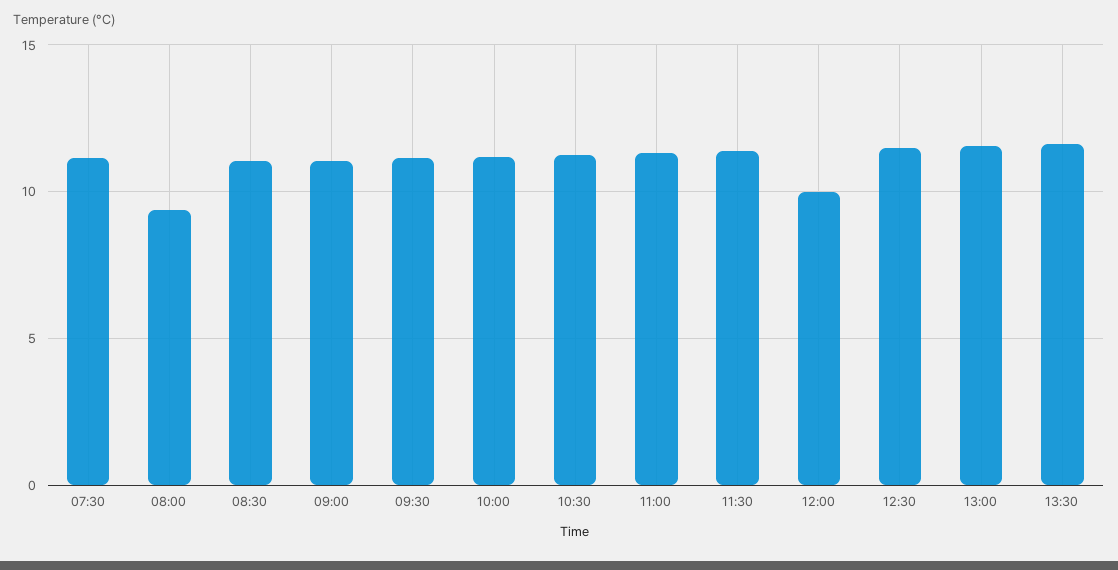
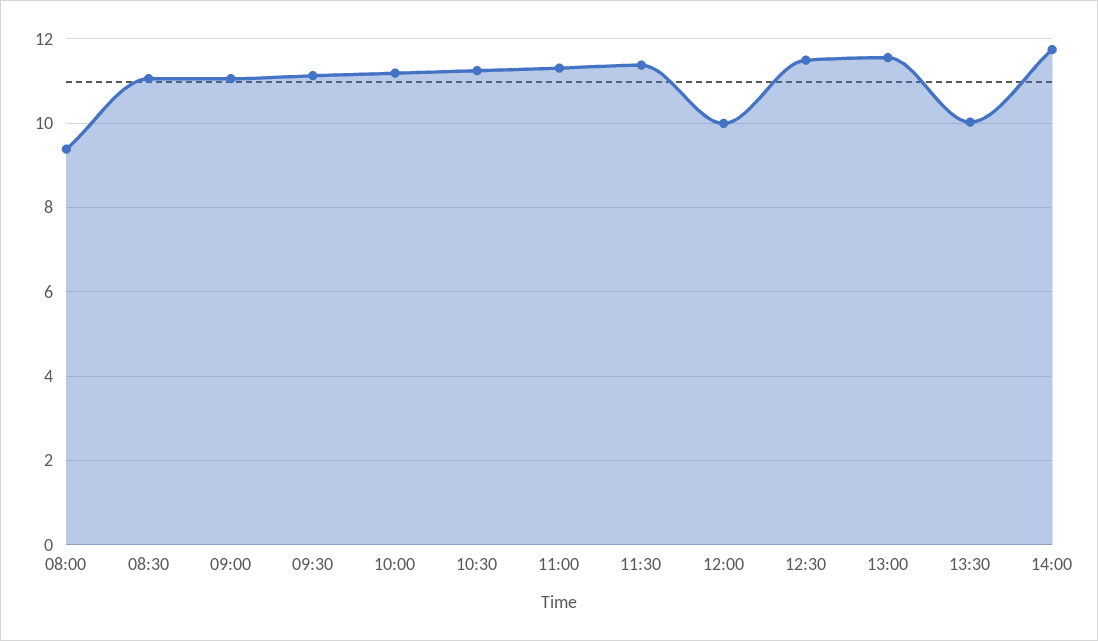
07:30: 11 -> none
13:30: 11.5 -> 10
14:00: none -> 11.8

